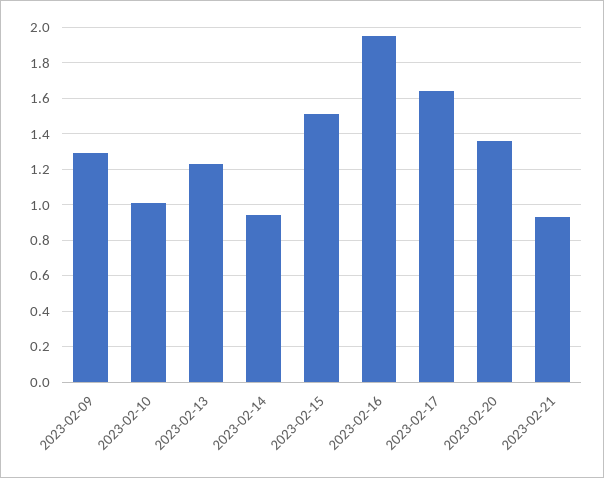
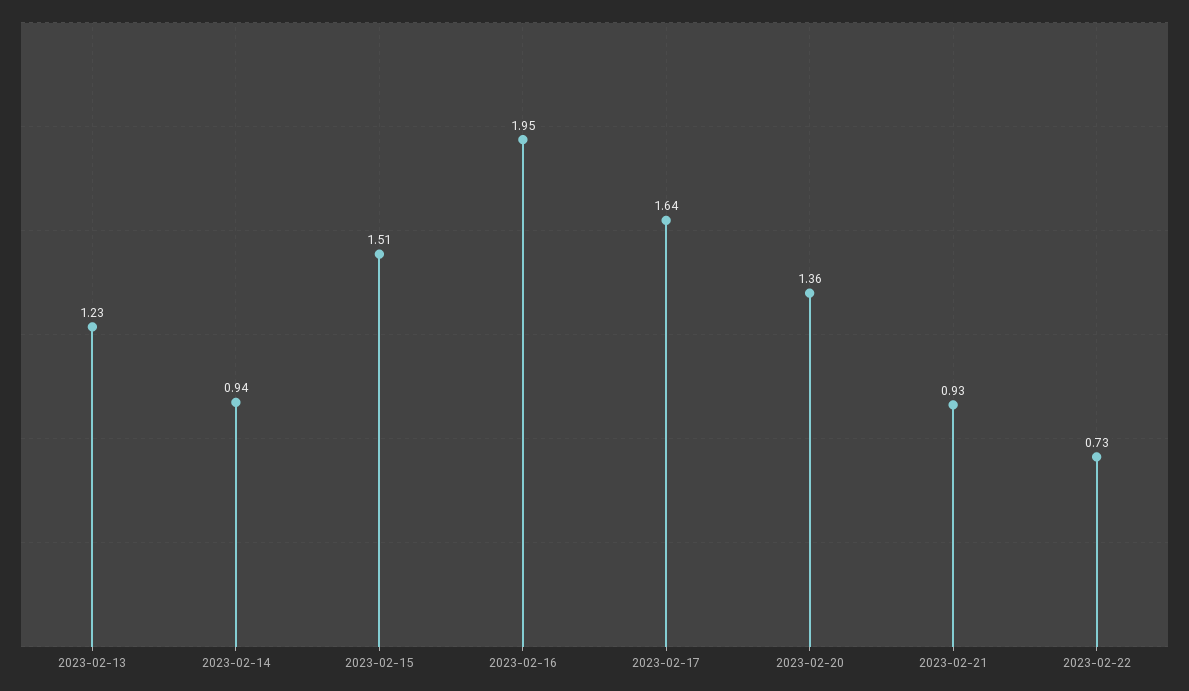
2023-02-09: 1.3 -> none
2023-02-10: 1 -> none
2023-02-22: none -> 0.73

